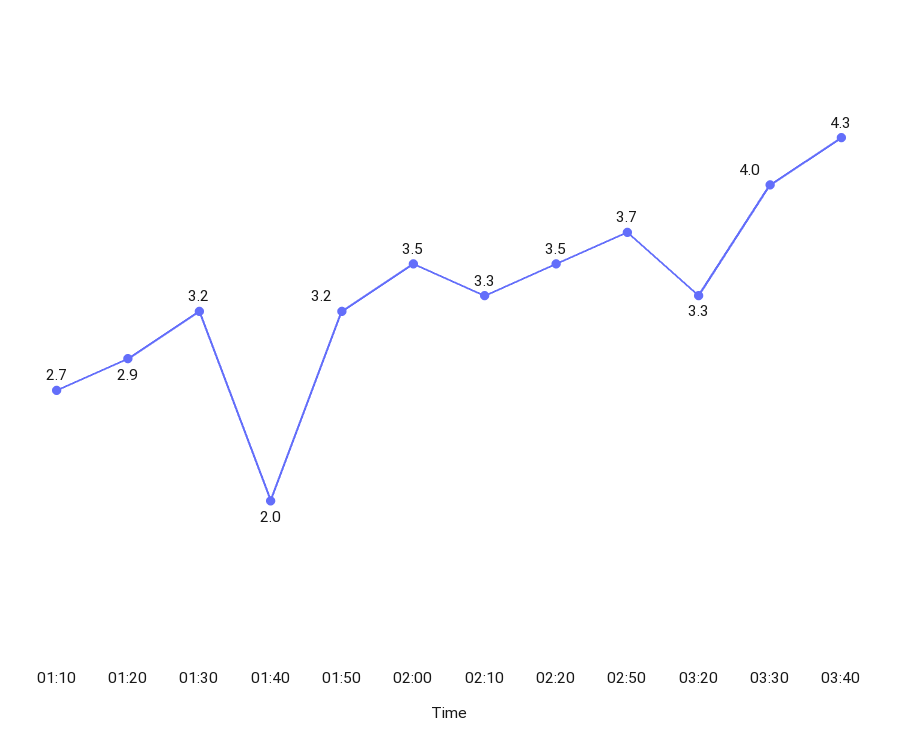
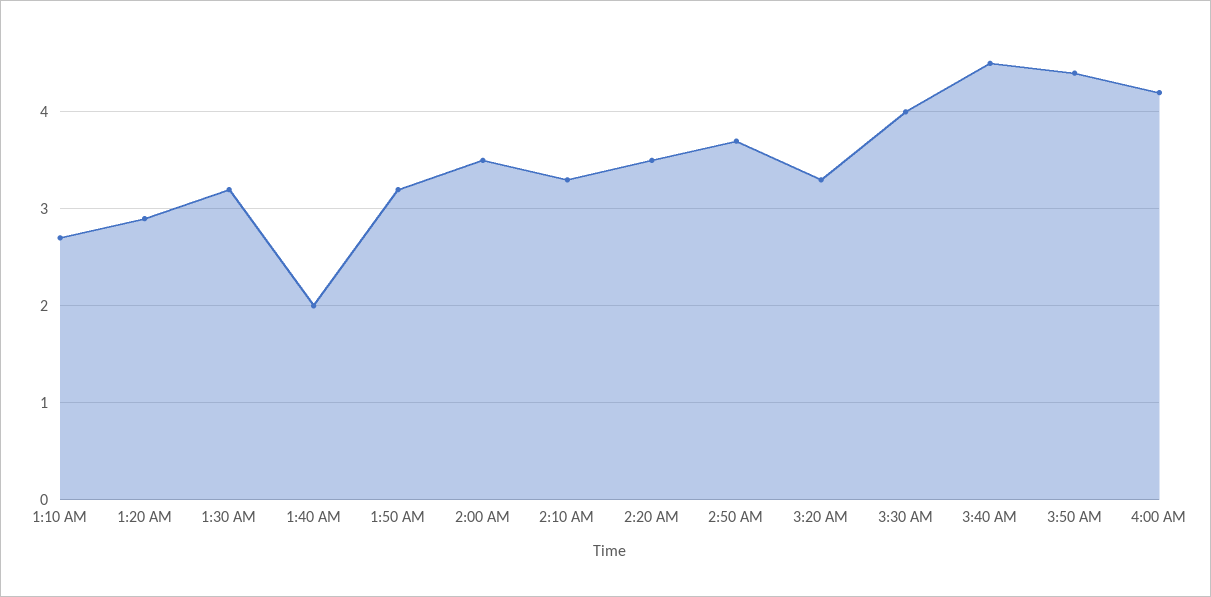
03:40: 4.3 -> 4.5
3:50 AM: none -> 4.4
4:00 AM: none -> 4.2

